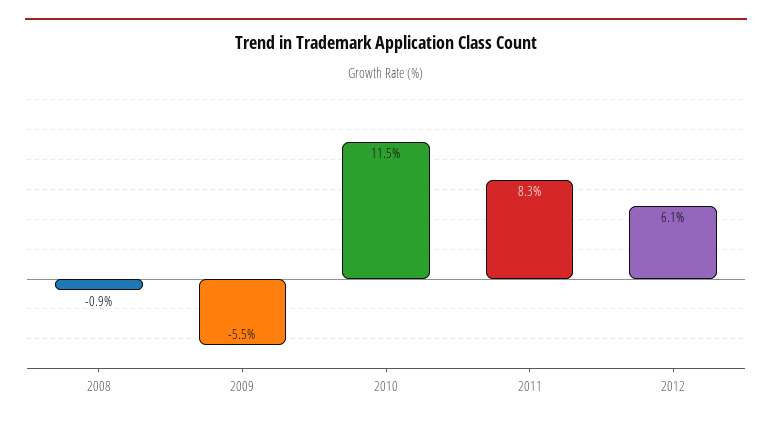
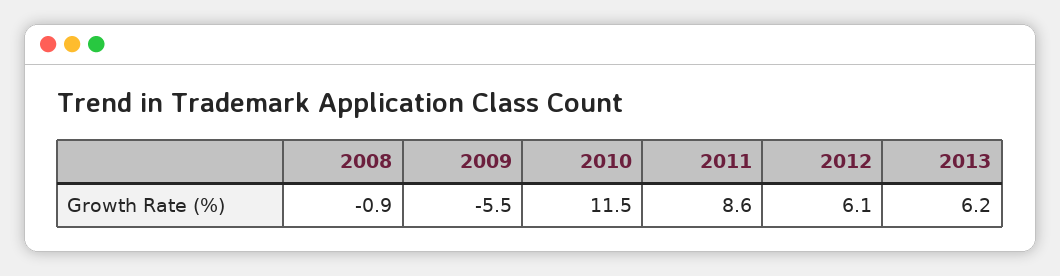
2011: 8.3 -> 8.6
2013: none -> 6.2

